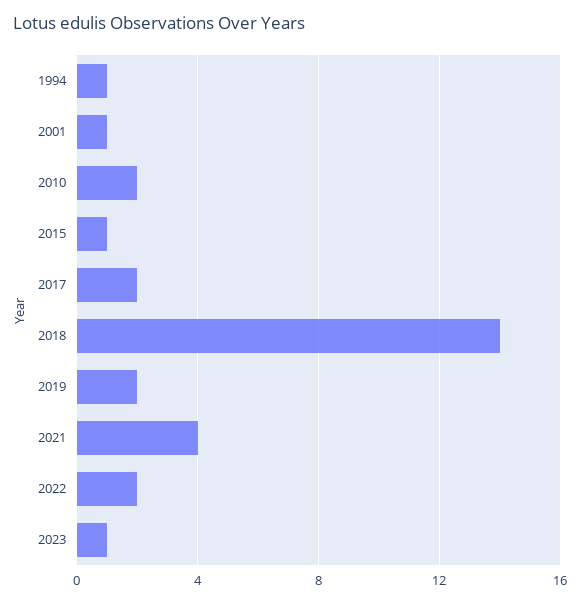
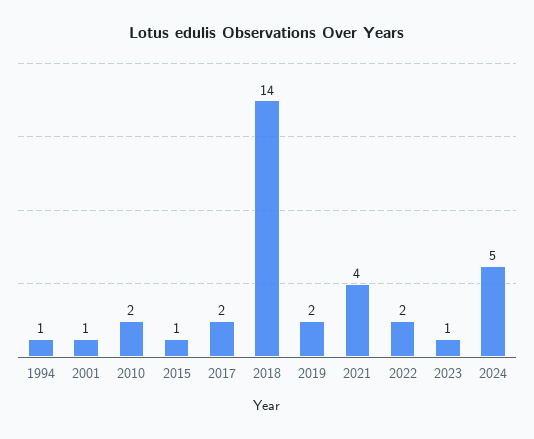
2024: none -> 5

